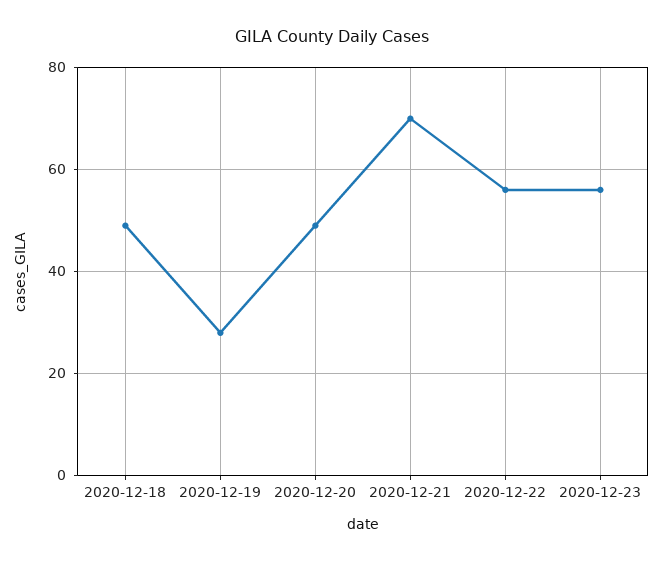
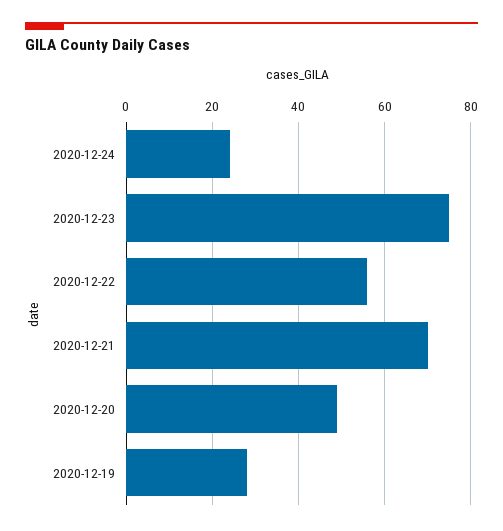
2020-12-18: 50 -> none
2020-12-23: 55 -> 75
2020-12-24: none -> 25

